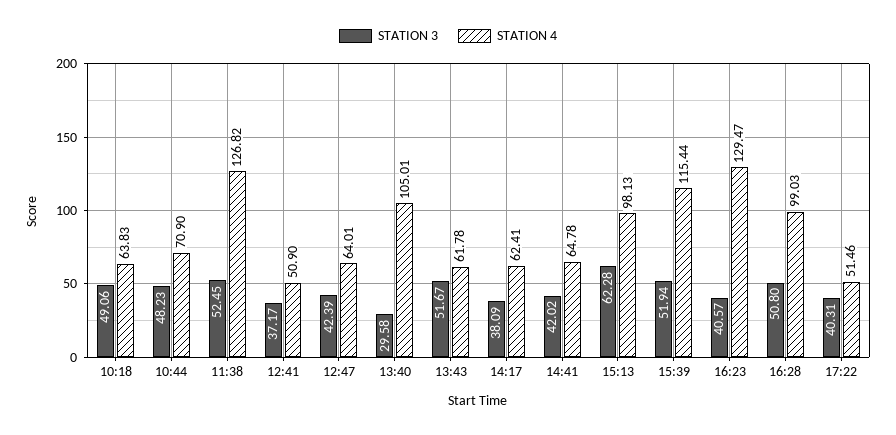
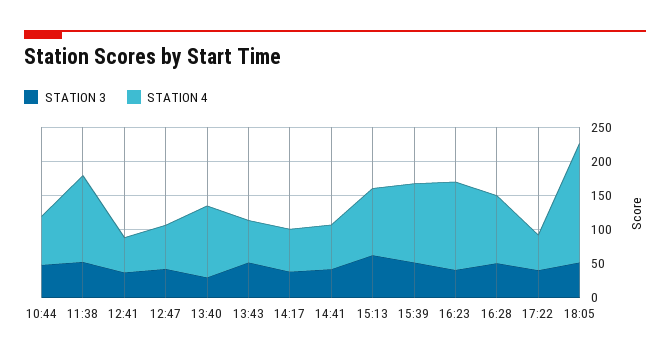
STATION 3, 10:18: 49.06 -> none
STATION 4, 10:18: 63.83 -> none
STATION 3, 18:05: none -> 50
STATION 4, 18:05: none -> 175

